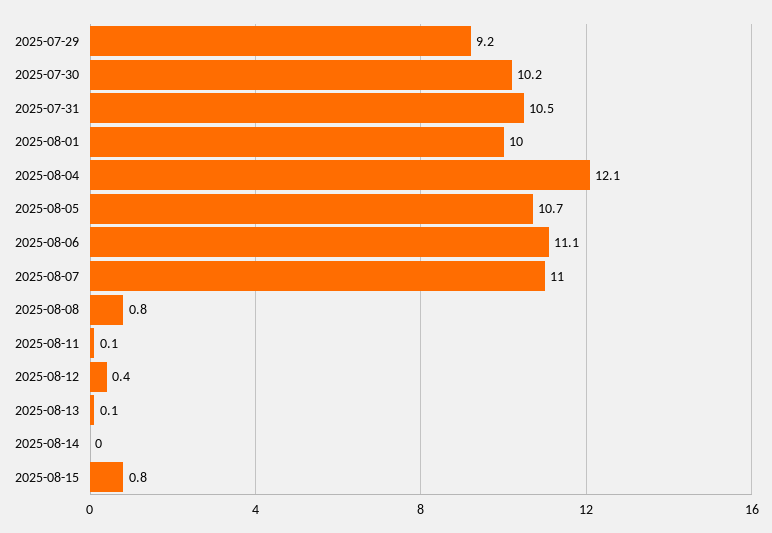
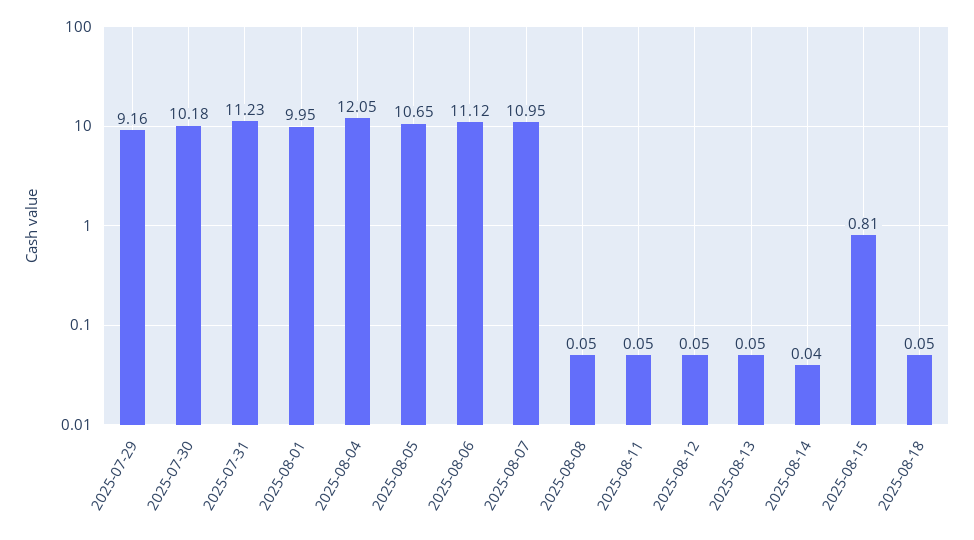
2025-07-31: 10.5 -> 11.23
2025-08-08: 0.8 -> 0.05
2025-08-12: 0.4 -> 0.05
2025-08-18: none -> 0.05

